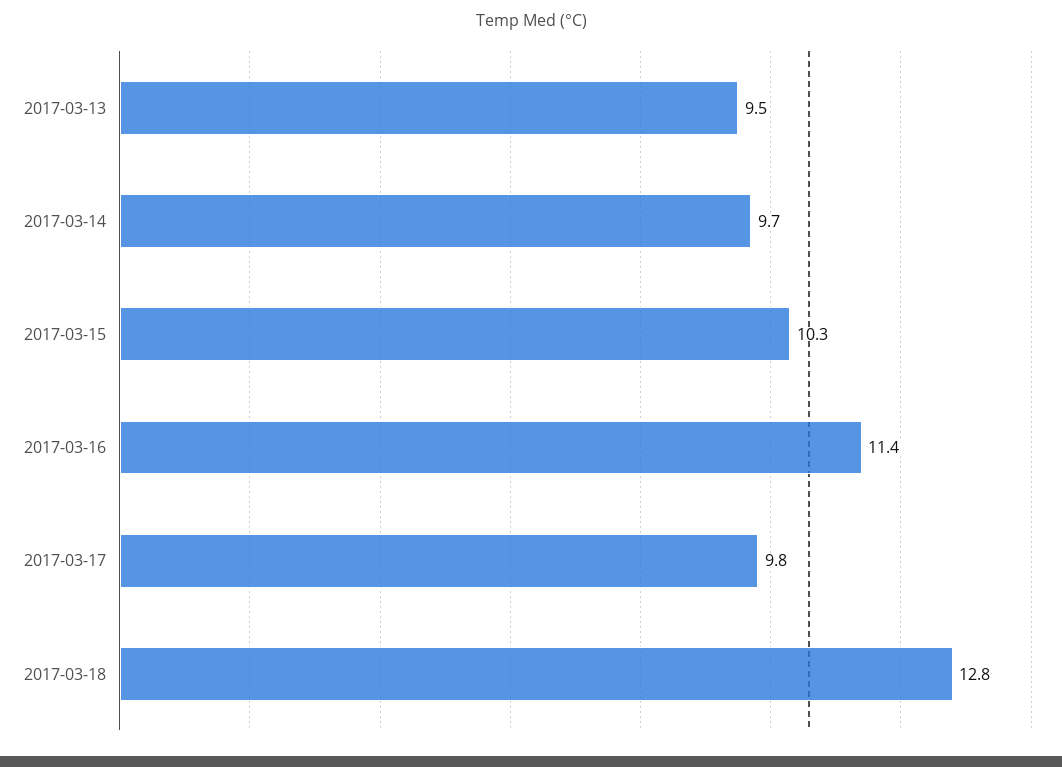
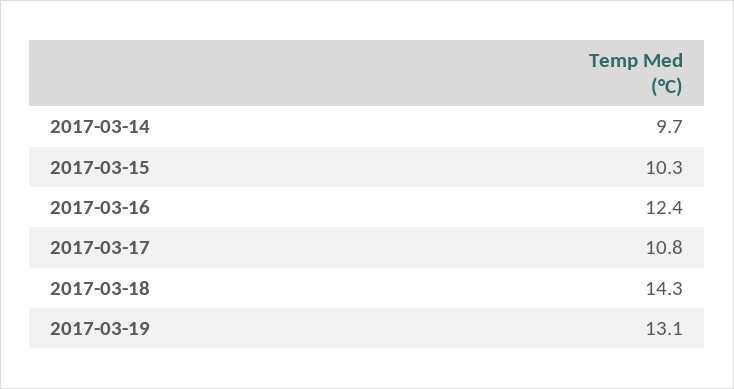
2017-03-13: 9.5 -> none
2017-03-16: 11.4 -> 12.4
2017-03-17: 9.8 -> 10.8
2017-03-18: 12.8 -> 14.3
2017-03-19: none -> 13.1

